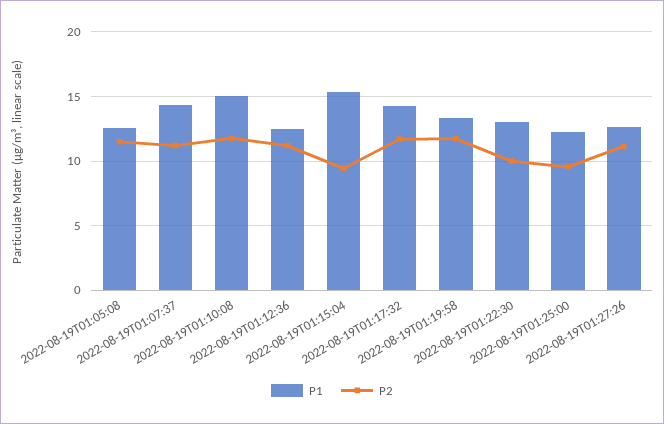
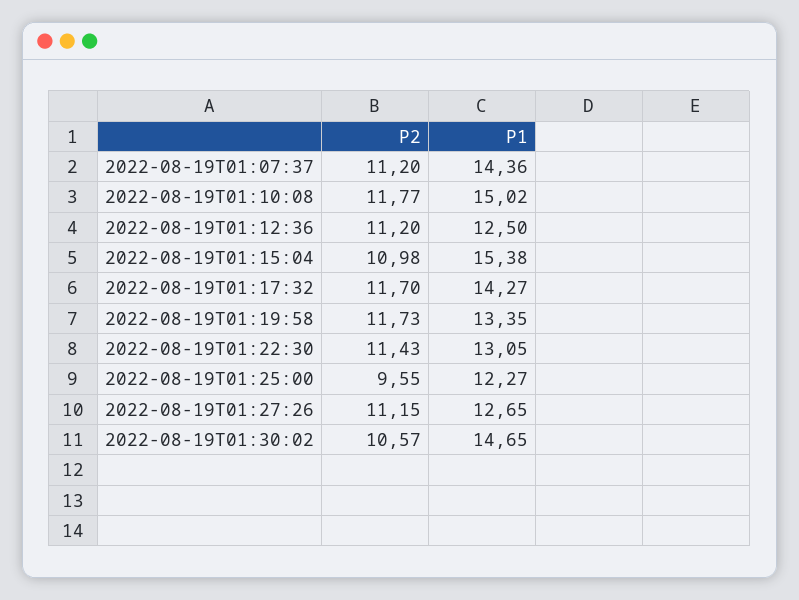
P1, 2022-08-19T01:05:08: 12.5 -> none
P2, 2022-08-19T01:05:08: 11.5 -> none
P2, 2022-08-19T01:15:04: 9.5 -> 10.98
P2, 2022-08-19T01:22:30: 10 -> 11.43
P2, 2022-08-19T01:30:02: none -> 10.57
P1, 2022-08-19T01:30:02: none -> 14.65

